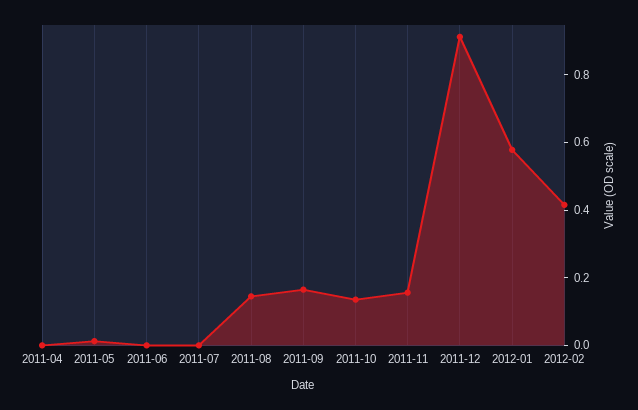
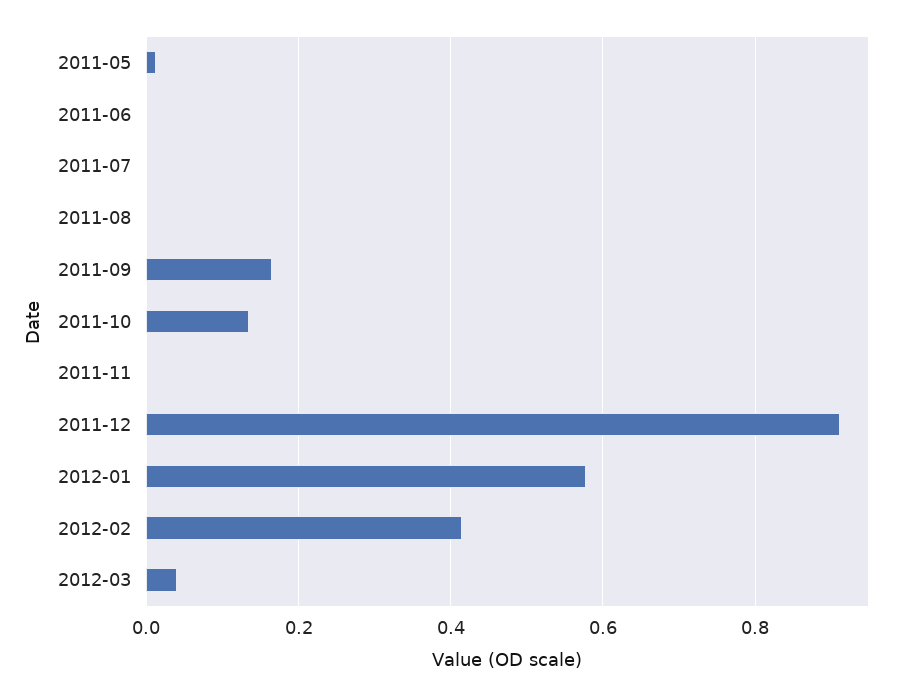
2011-04: 0 -> none
2011-08: 0.15 -> 0
2011-11: 0.15 -> 0
2012-03: none -> 0.04

